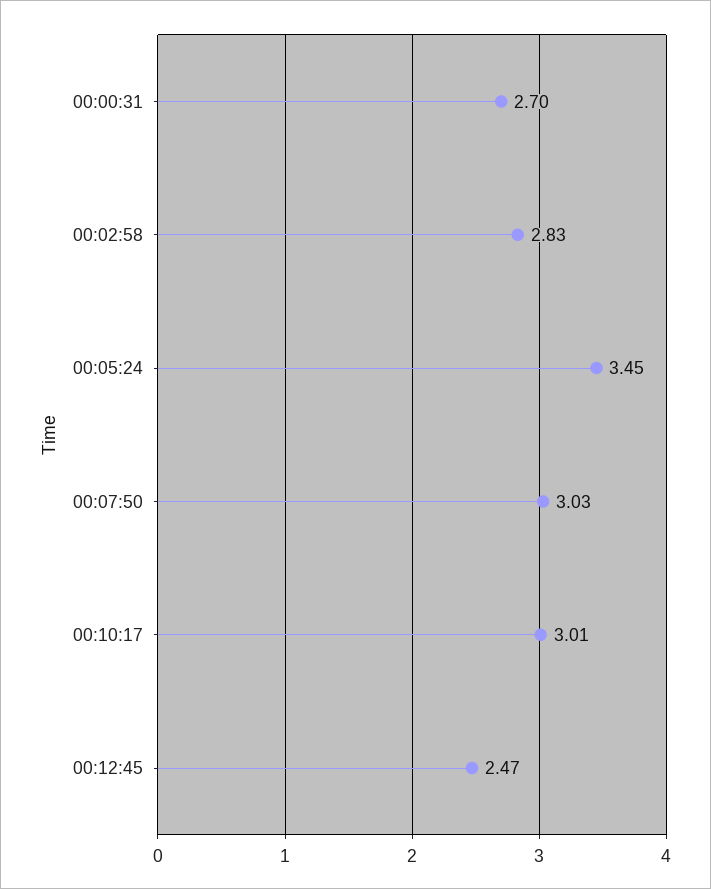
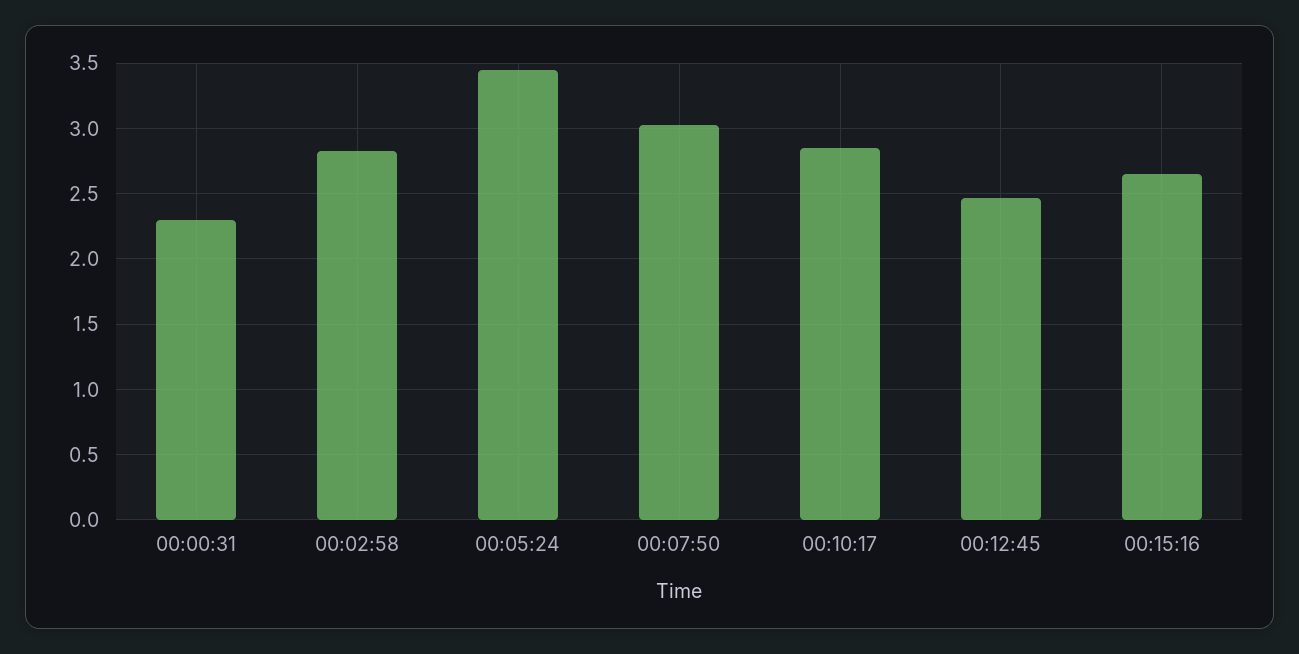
00:00:31: 2.7 -> 2.3
00:10:17: 3.01 -> 2.85
00:15:16: none -> 2.65

